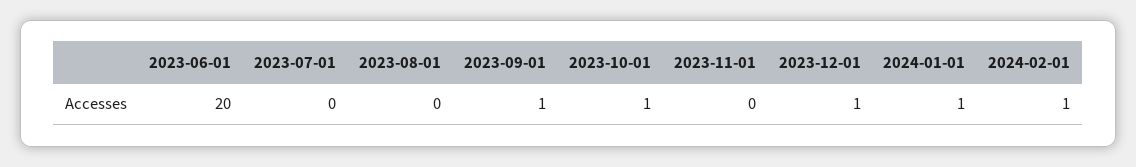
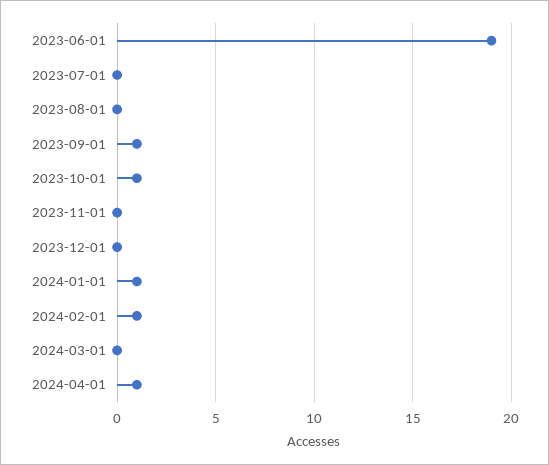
2023-06-01: 20 -> 19
2023-12-01: 1 -> 0
2024-03-01: none -> 0
2024-04-01: none -> 1

